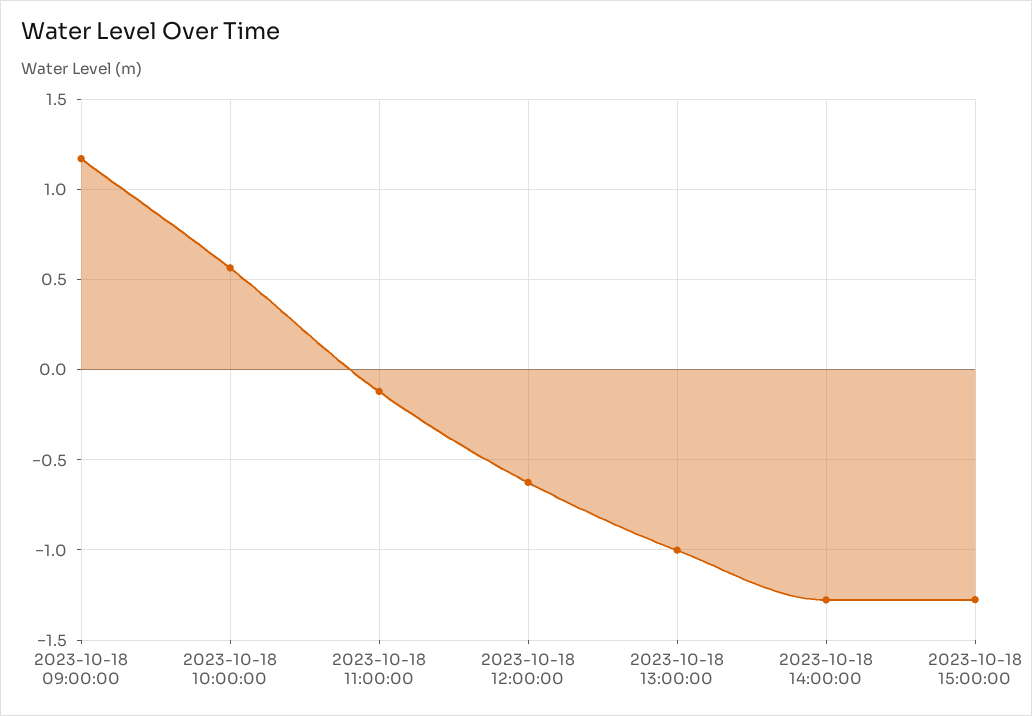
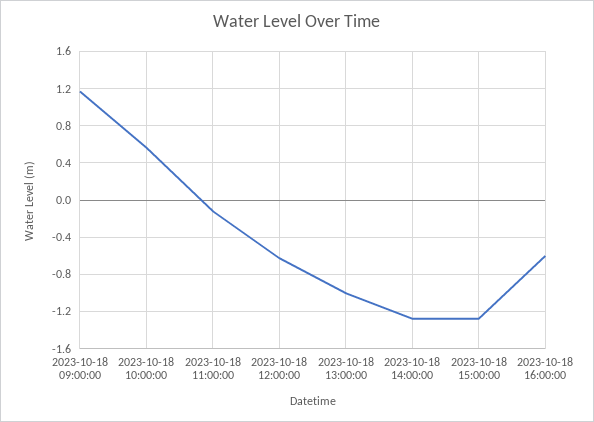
2023-10-18 16:00:00: none -> -0.6

